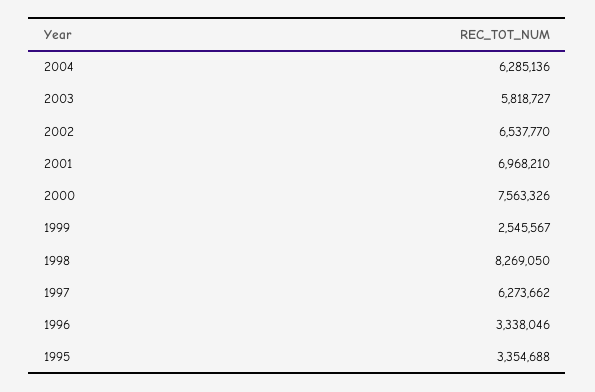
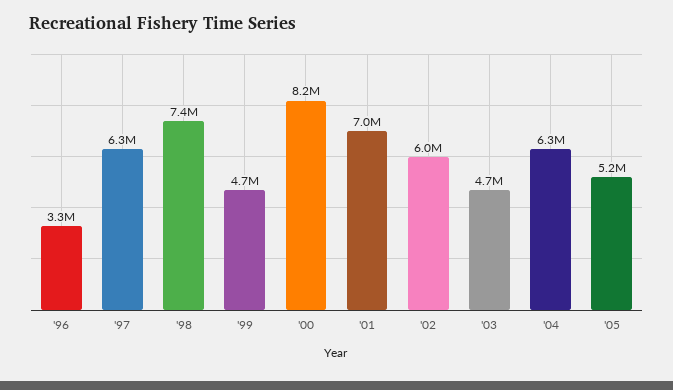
2003: 5818727 -> 4700000
2002: 6537770 -> 6000000
2000: 7563326 -> 8200000
1999: 2545567 -> 4700000
1998: 8269050 -> 7400000
1995: 3354688 -> none
'05: none -> 5200000

